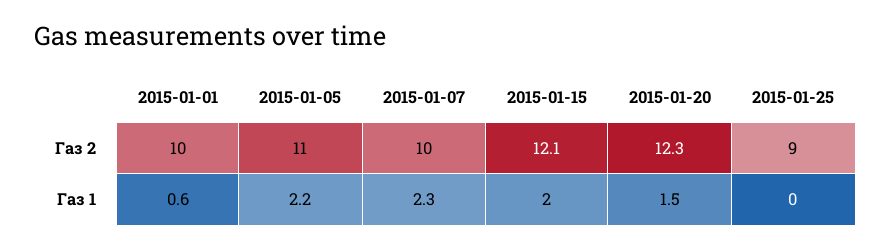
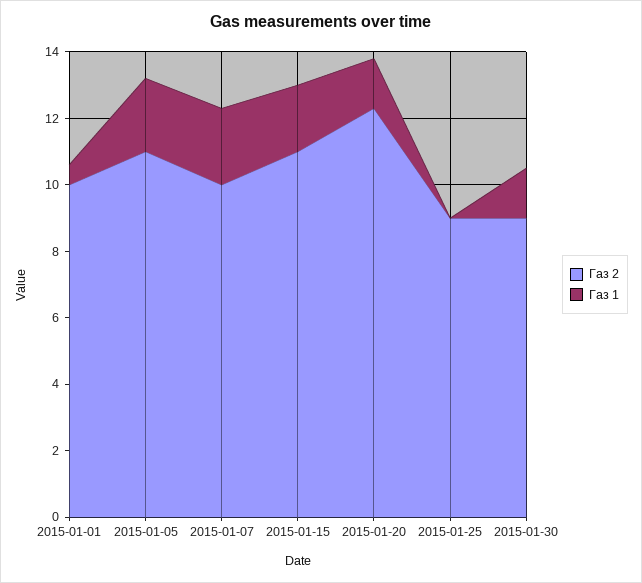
Газ 2, 2015-01-15: 12.1 -> 11
Газ 2, 2015-01-30: none -> 9
Газ 1, 2015-01-30: none -> 1.5

